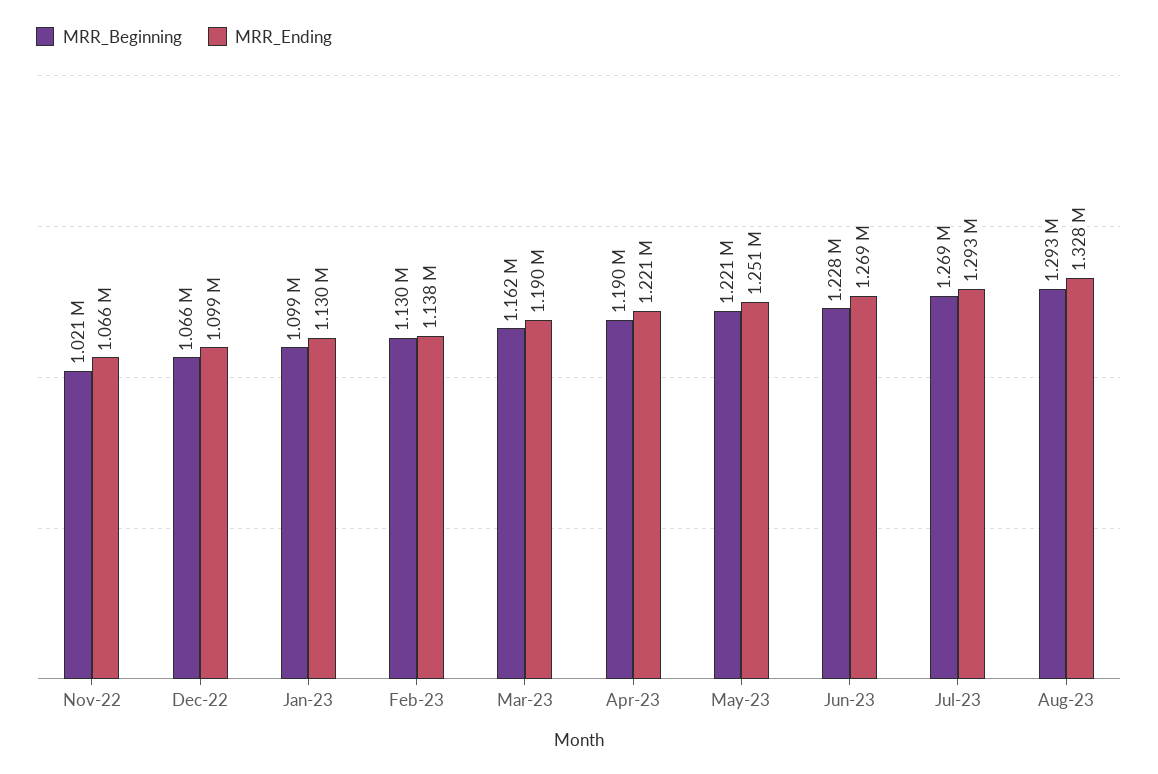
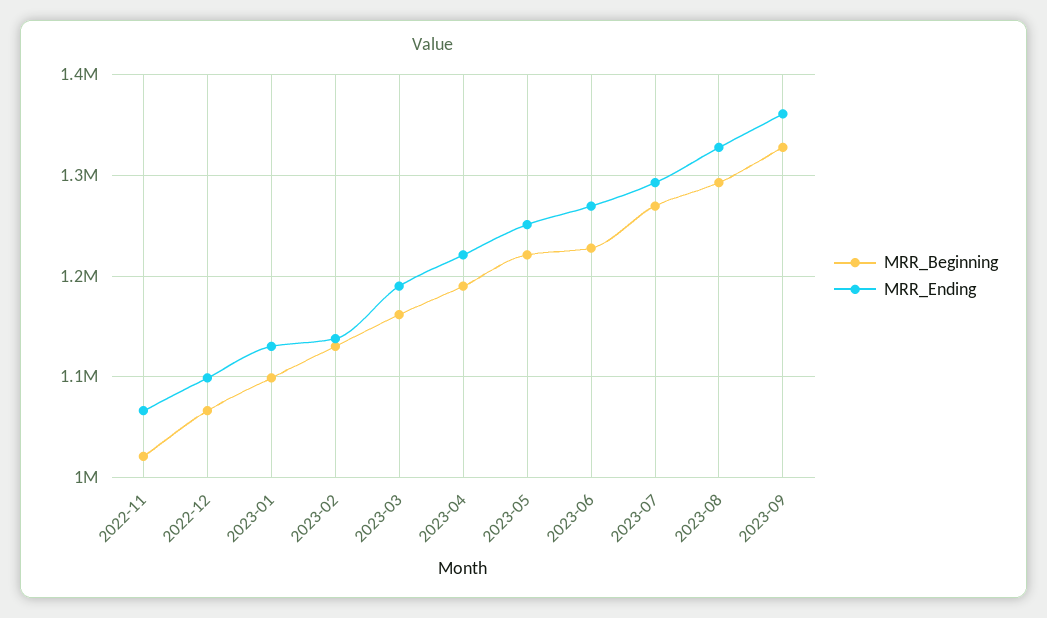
MRR_Beginning, 2023-09: none -> 1330000
MRR_Ending, 2023-09: none -> 1360000

